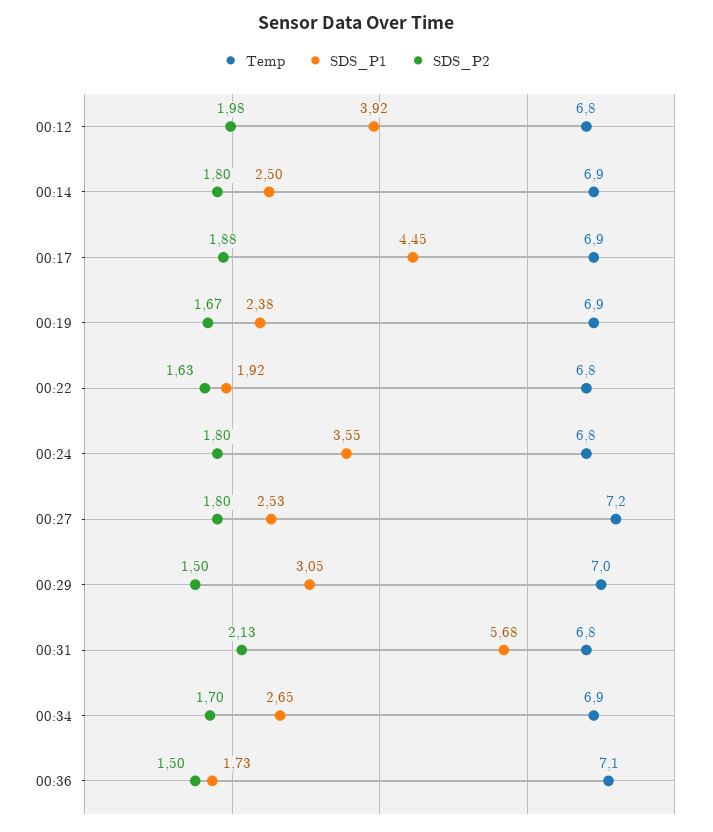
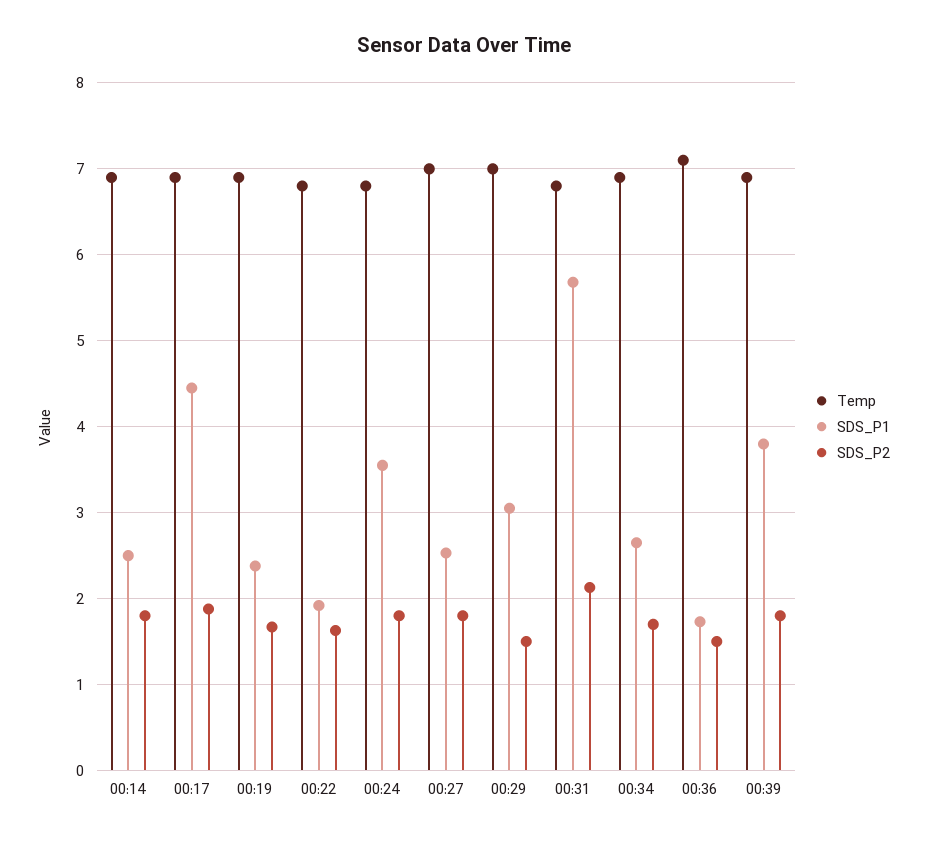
Temp, 00:12: 6.8 -> none
SDS_P1, 00:12: 3.92 -> none
SDS_P2, 00:12: 1.98 -> none
Temp, 00:27: 7.2 -> 7
Temp, 00:39: none -> 6.9
SDS_P1, 00:39: none -> 3.8
SDS_P2, 00:39: none -> 1.8

